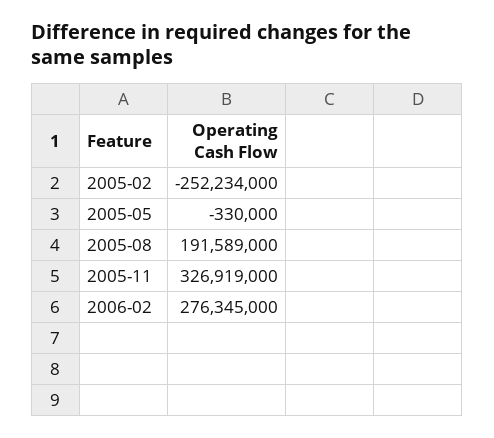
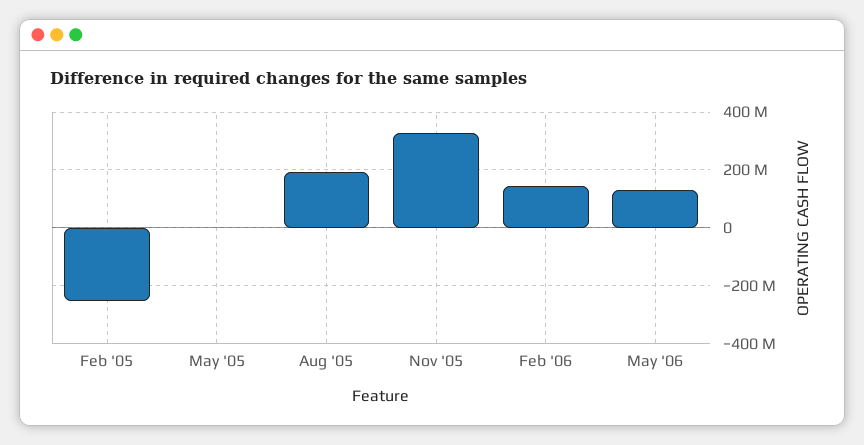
2006-02: 276345000 -> 150000000
May '06: none -> 125000000

